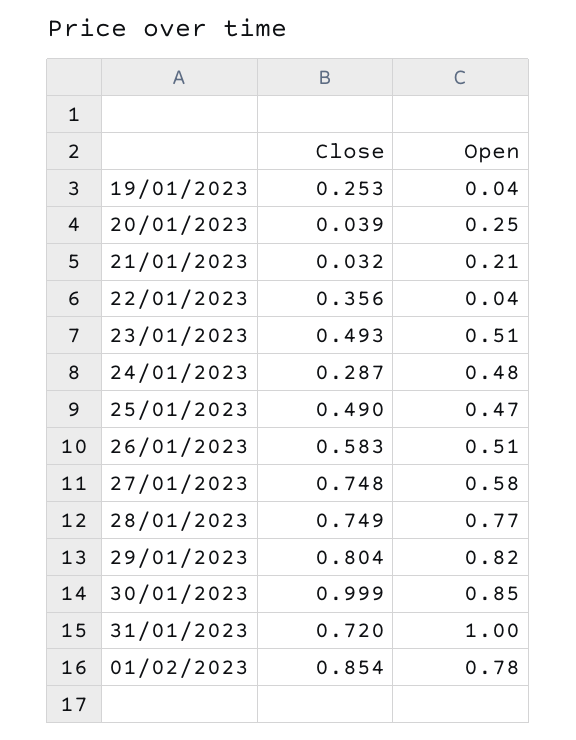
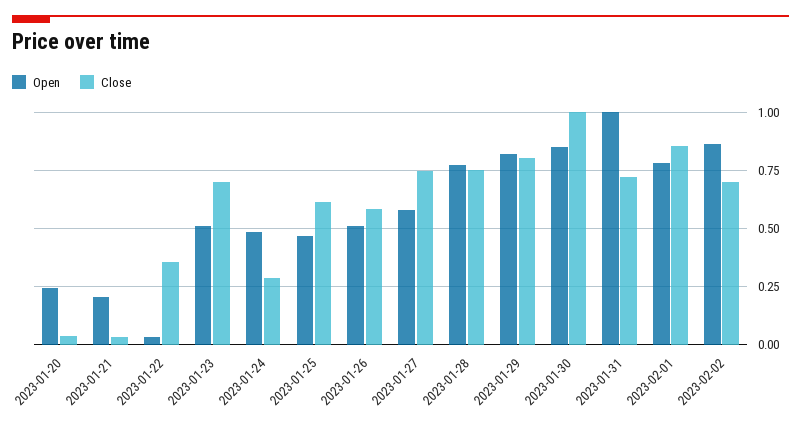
Close, 19/01/2023: 0.253 -> none
Open, 19/01/2023: 0.04 -> none
Close, 23/01/2023: 0.493 -> 0.7
Close, 25/01/2023: 0.49 -> 0.6
Open, 2023-02-02: none -> 0.85
Close, 2023-02-02: none -> 0.7

